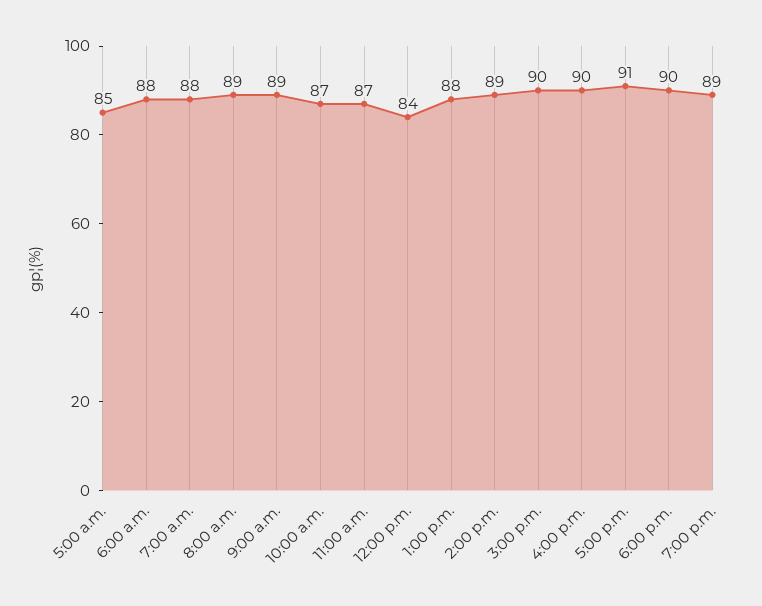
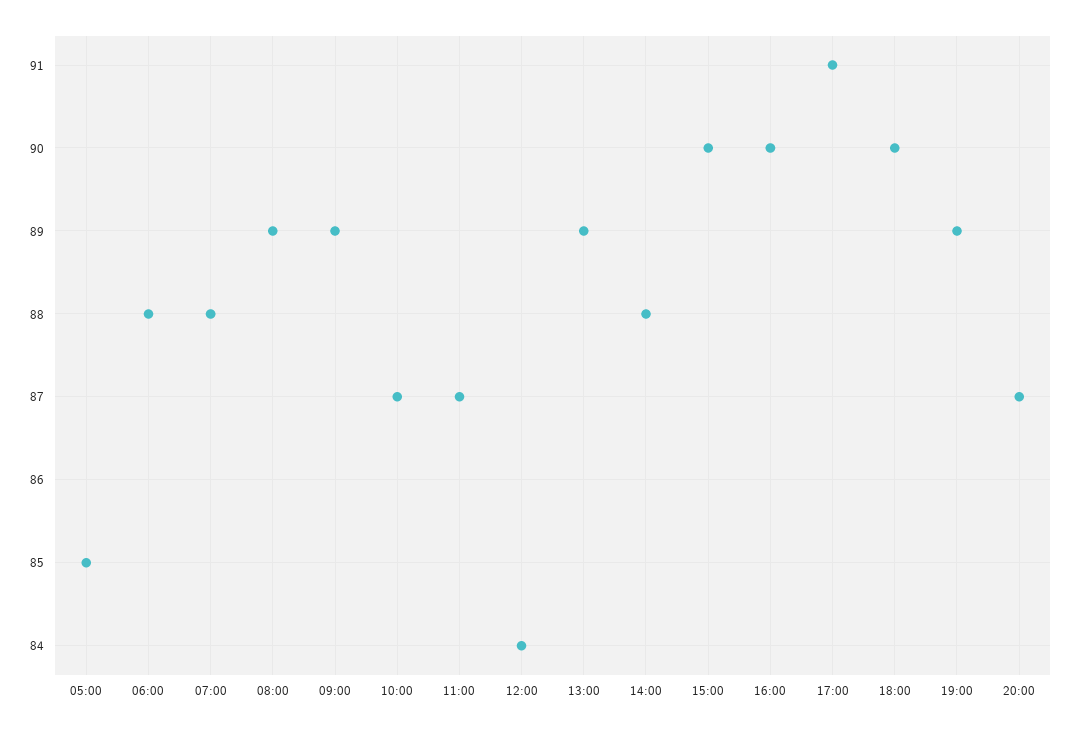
1:00 p.m.: 88 -> 89
2:00 p.m.: 89 -> 88
20:00: none -> 87

